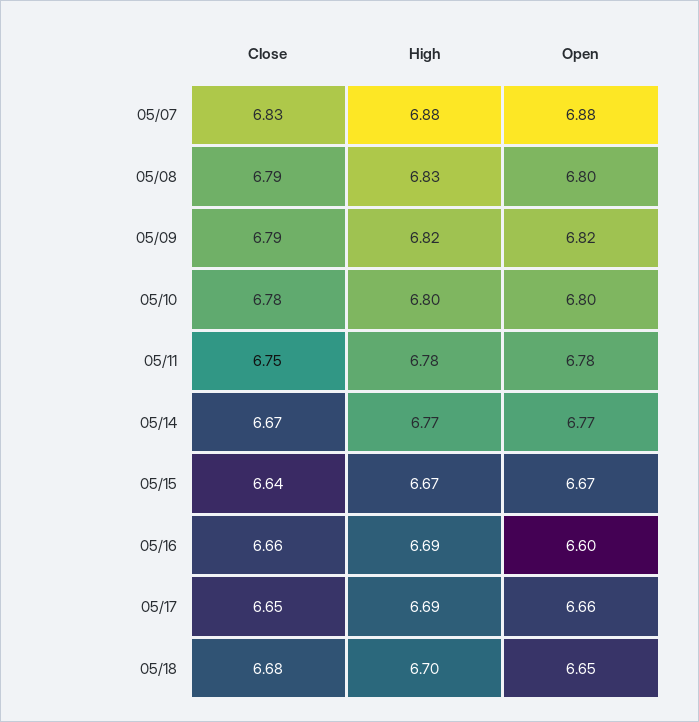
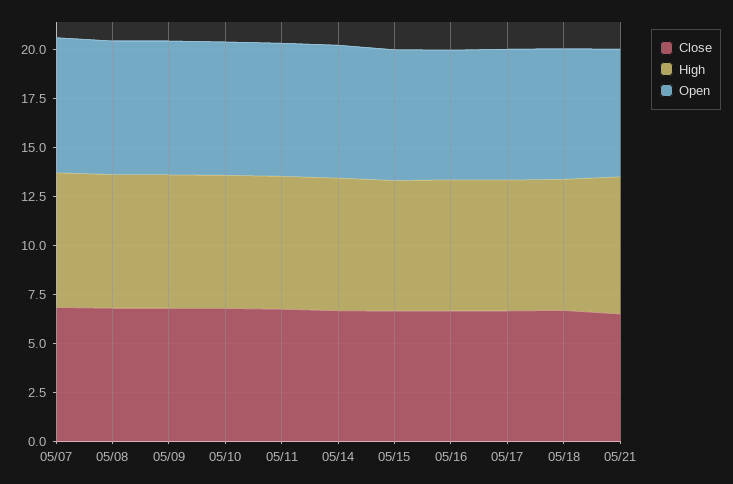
Close, 05/21: none -> 6.5
High, 05/21: none -> 7
Open, 05/21: none -> 6.5

